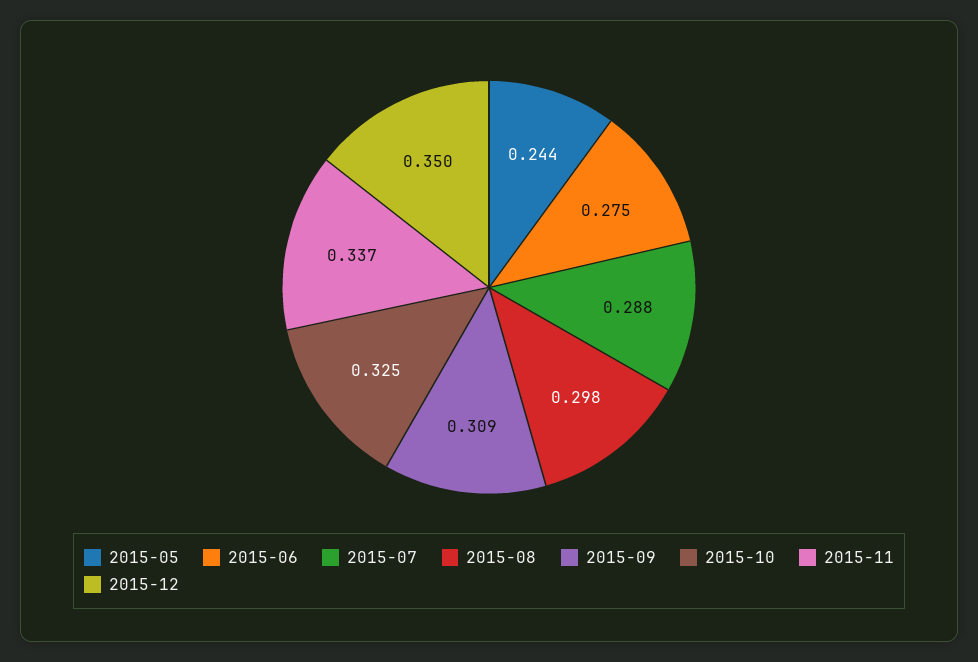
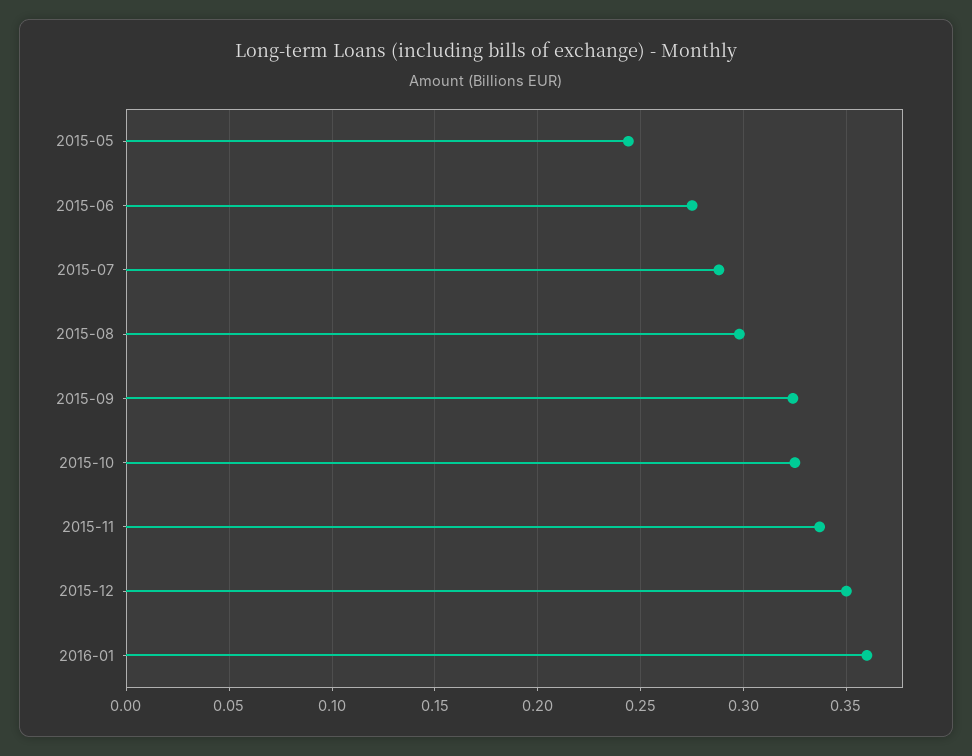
2015-09: 0.309 -> 0.325
2016-01: none -> 0.36

